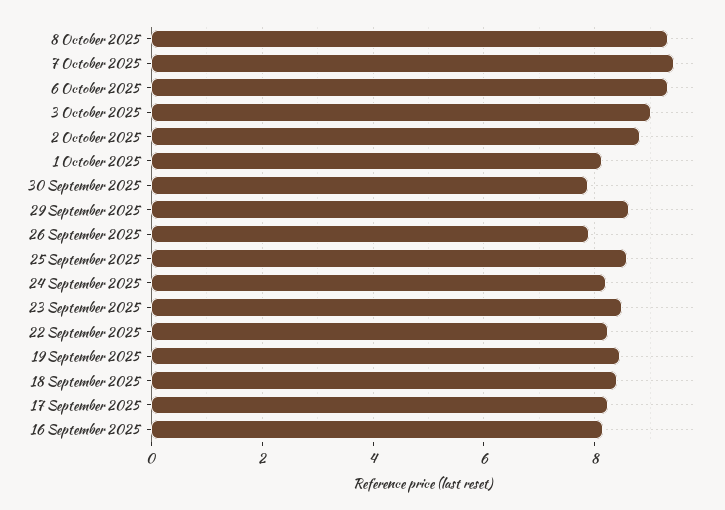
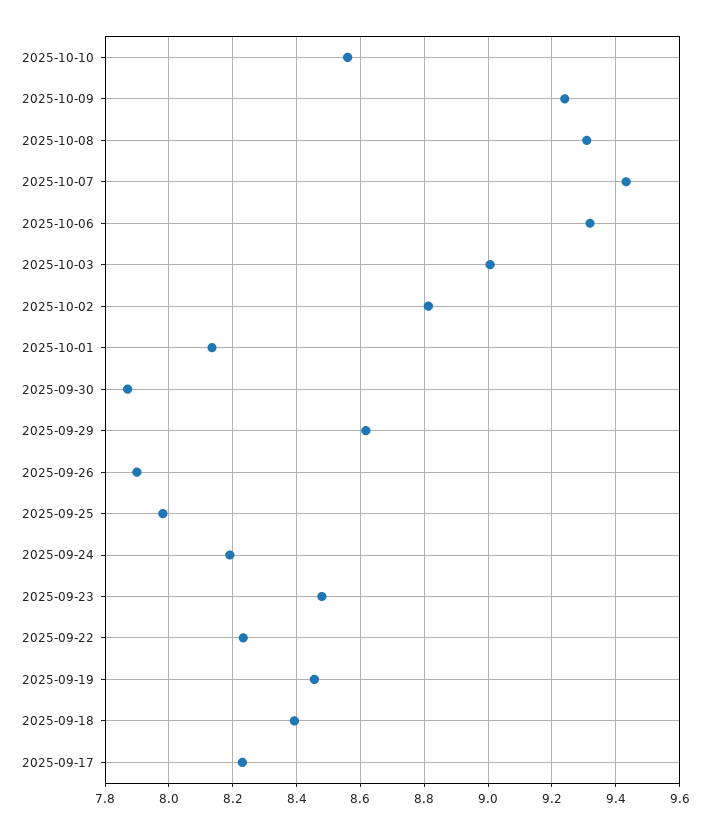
25 September 2025: 8.6 -> 7.98
16 September 2025: 8.2 -> none
2025-10-10: none -> 8.56
2025-10-09: none -> 9.24

